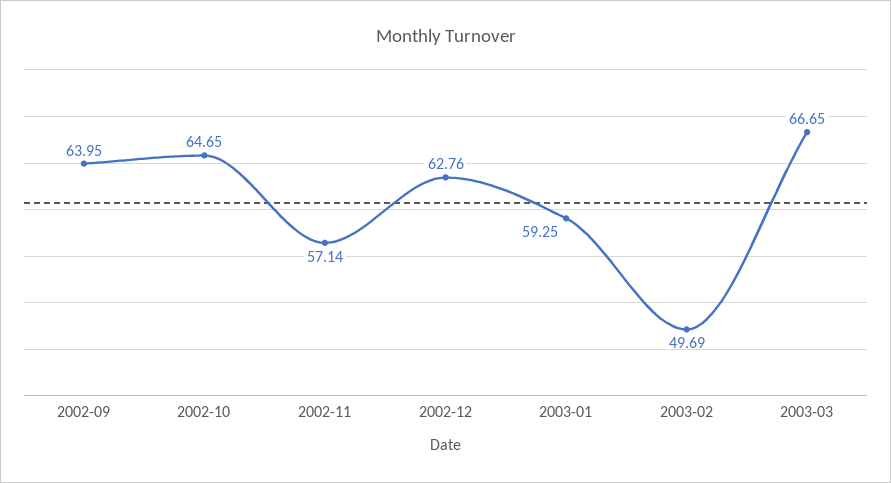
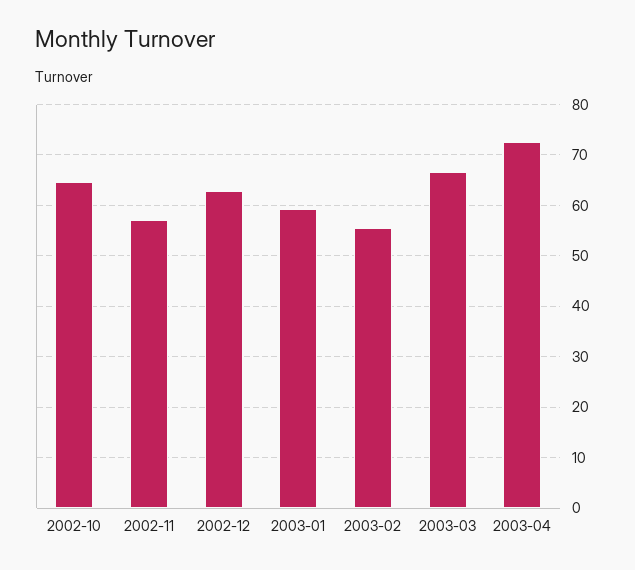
2002-09: 63.95 -> none
2003-02: 49.69 -> 56
2003-04: none -> 72

